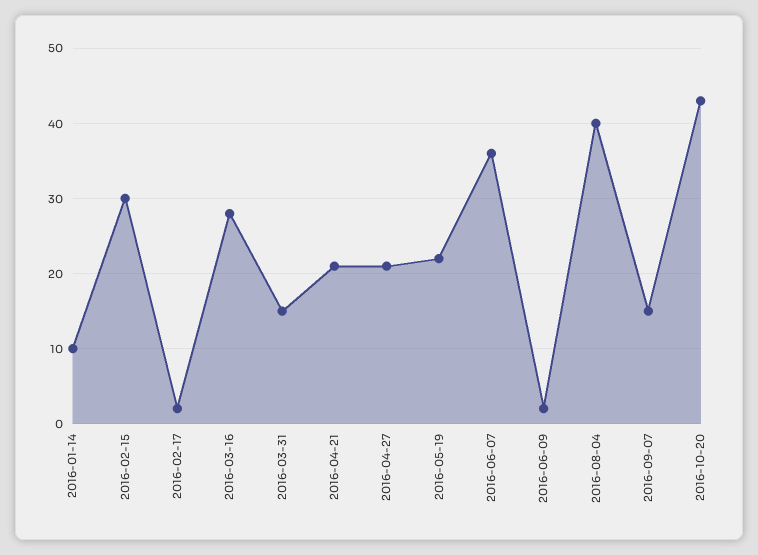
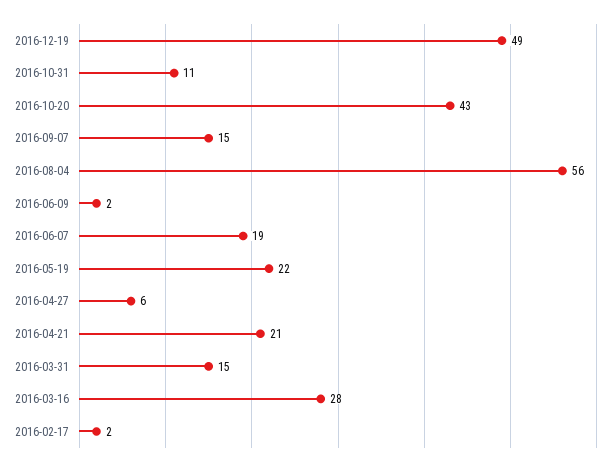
2016-01-14: 10 -> none
2016-02-15: 30 -> none
2016-04-27: 21 -> 6
2016-06-07: 36 -> 19
2016-08-04: 40 -> 56
2016-12-19: none -> 49
2016-10-31: none -> 11

